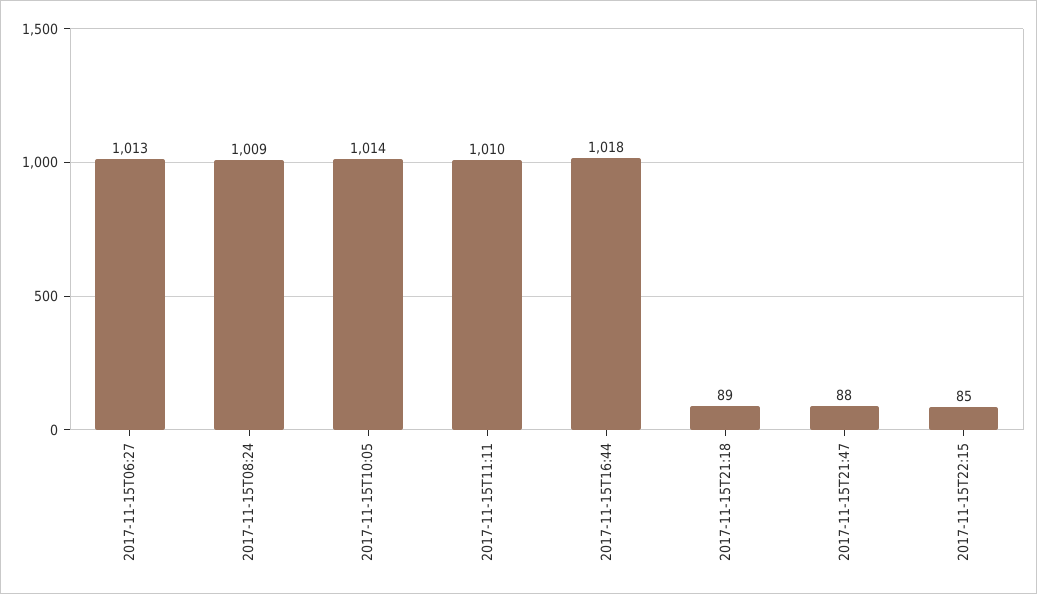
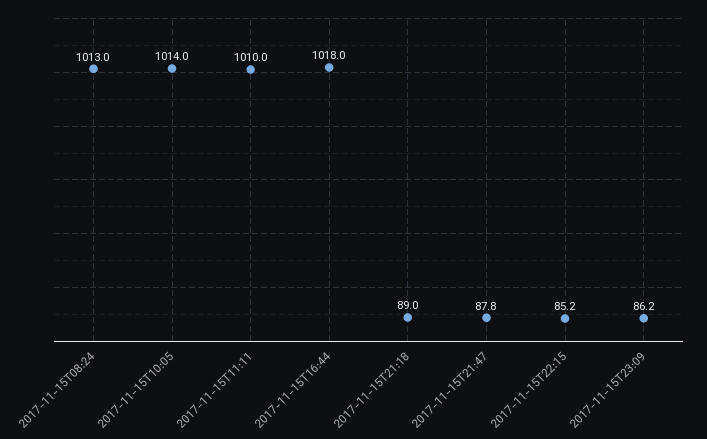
2017-11-15T06:27: 1013 -> none
2017-11-15T08:24: 1009 -> 1013
2017-11-15T23:09: none -> 86.2

